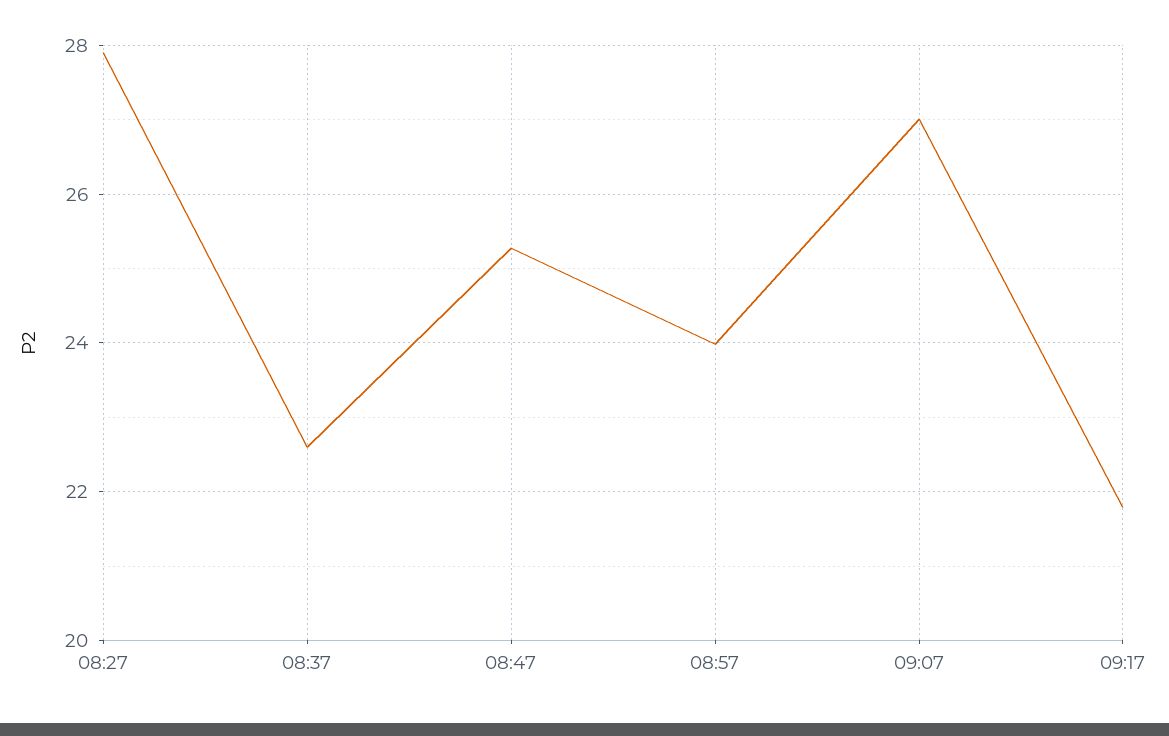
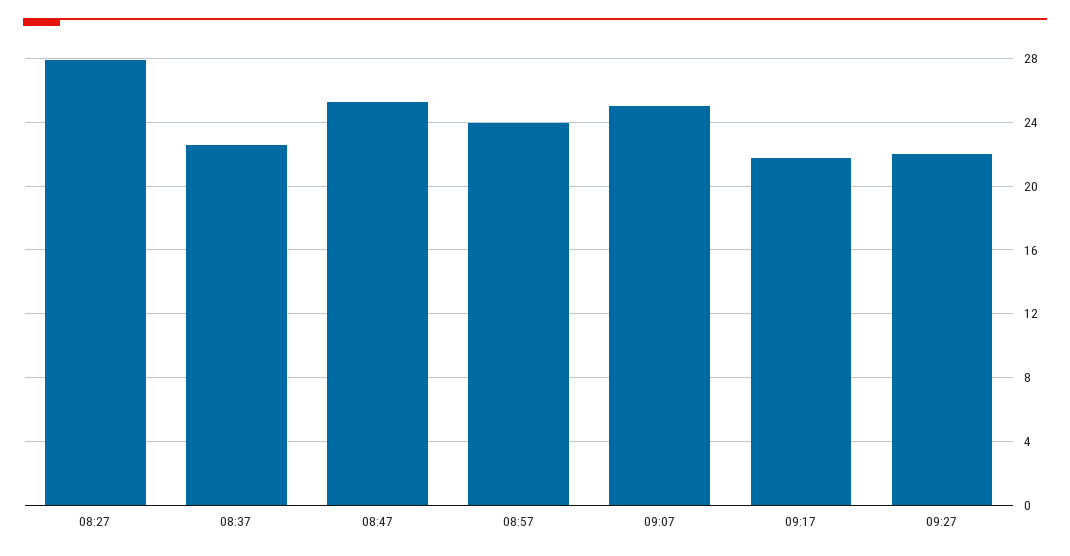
09:07: 27 -> 25
09:27: none -> 22

